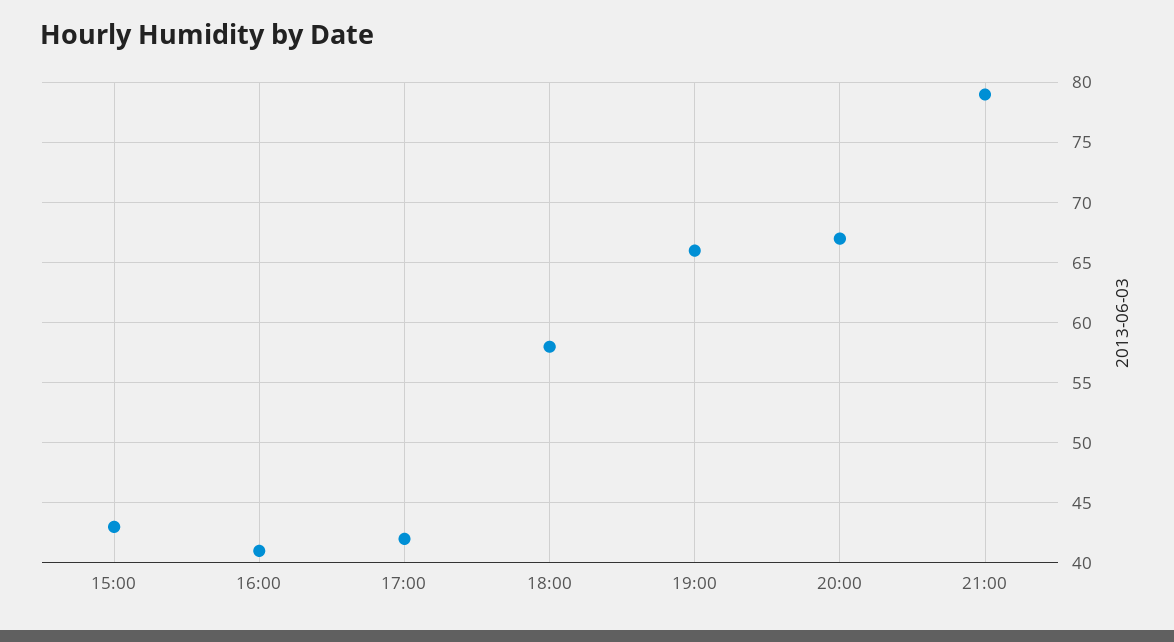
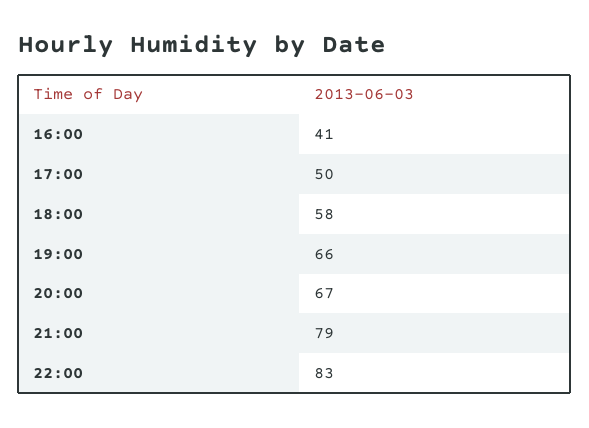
15:00: 43 -> none
17:00: 42 -> 50
22:00: none -> 83

